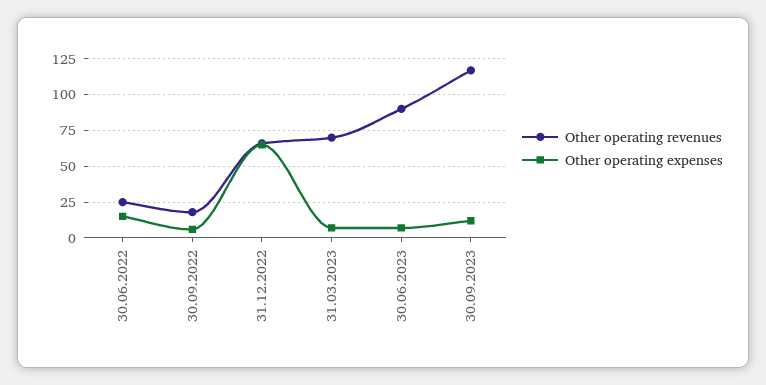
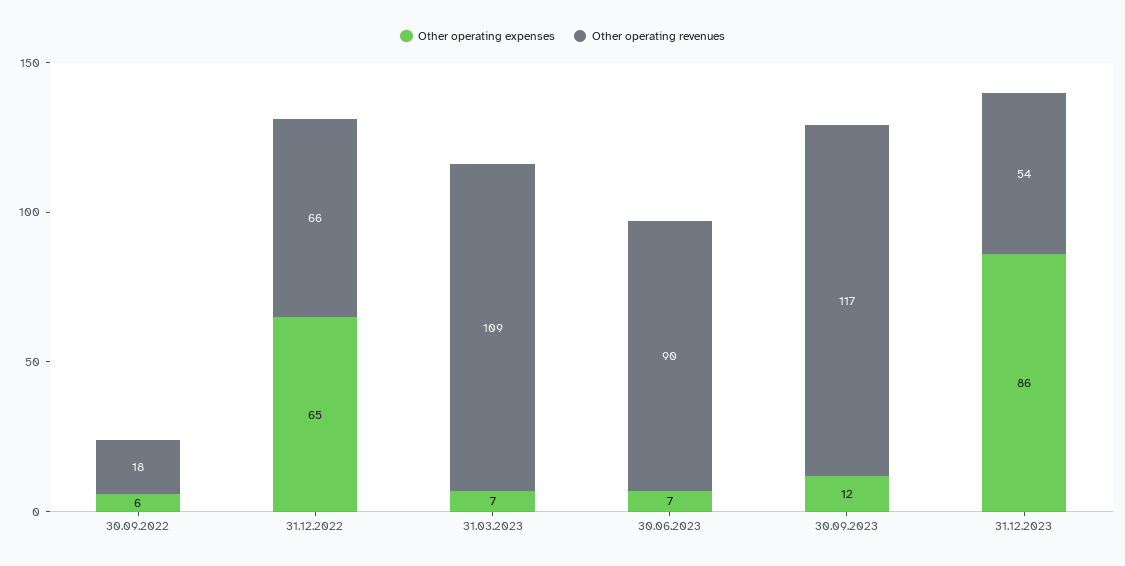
Other operating revenues, 30.06.2022: 25 -> none
Other operating expenses, 30.06.2022: 15 -> none
Other operating revenues, 31.03.2023: 70 -> 109
Other operating expenses, 31.12.2023: none -> 86
Other operating revenues, 31.12.2023: none -> 54

